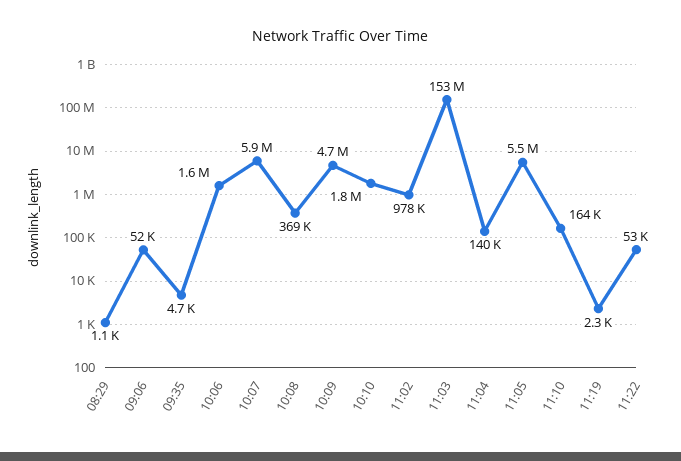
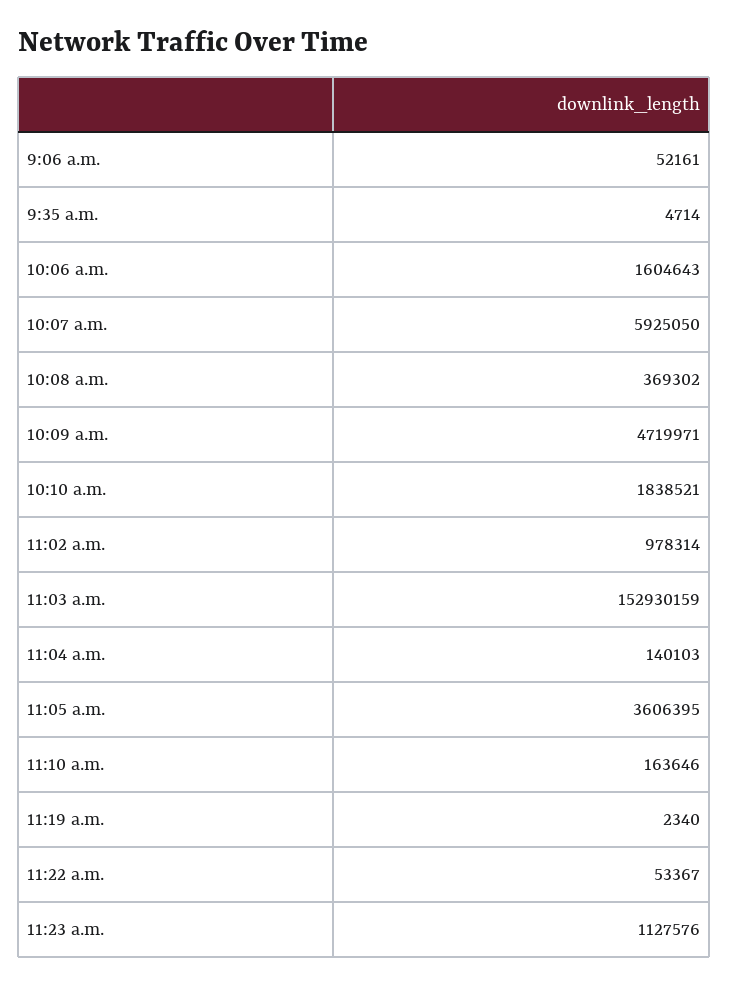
08:29: 1100 -> none
11:05: 5500000 -> 3606395
11:23 a.m.: none -> 1127576

